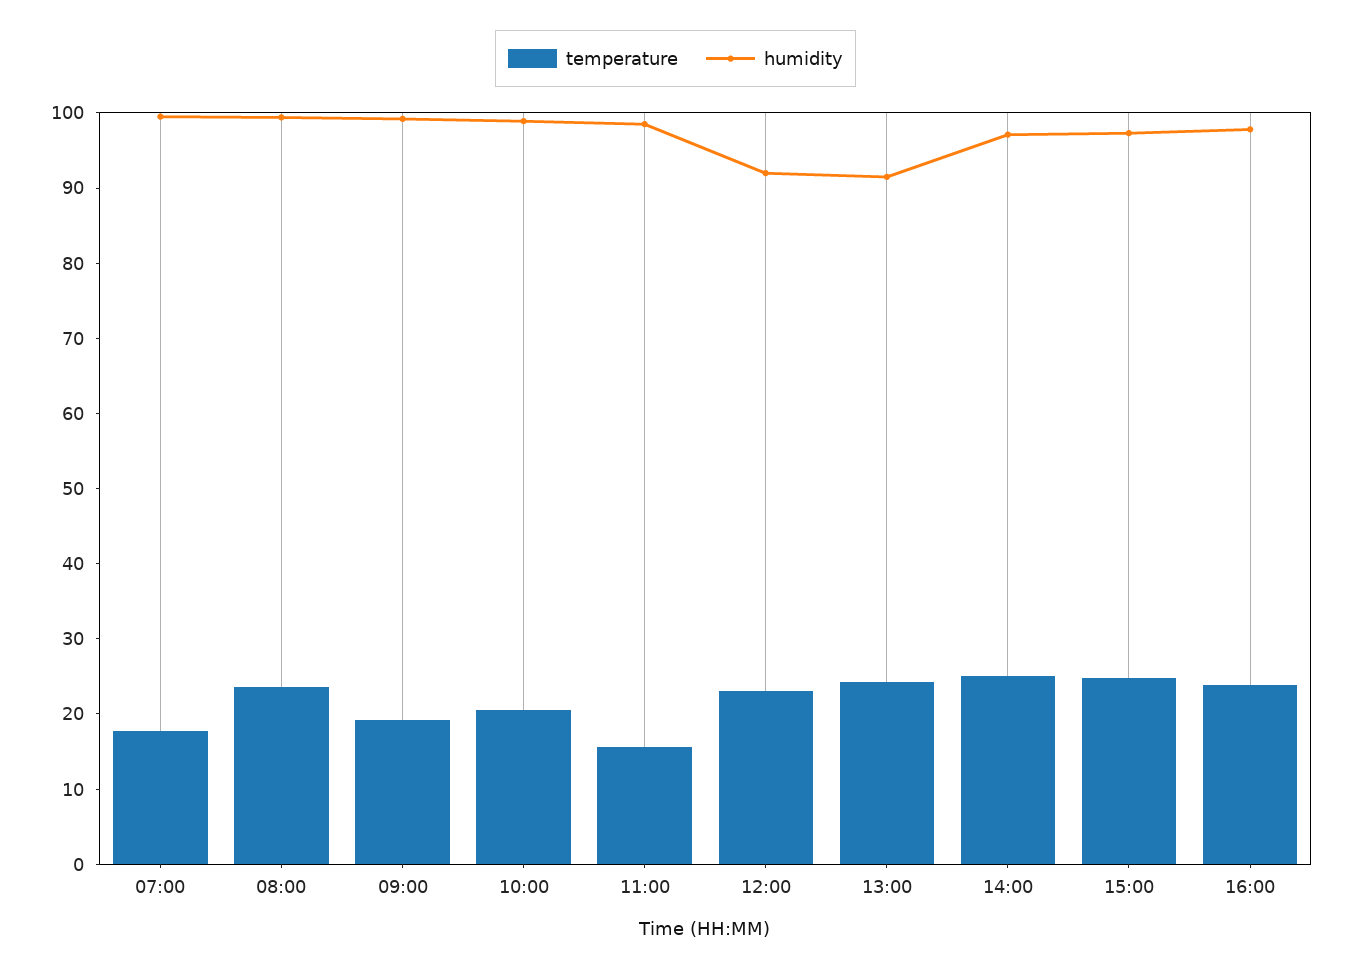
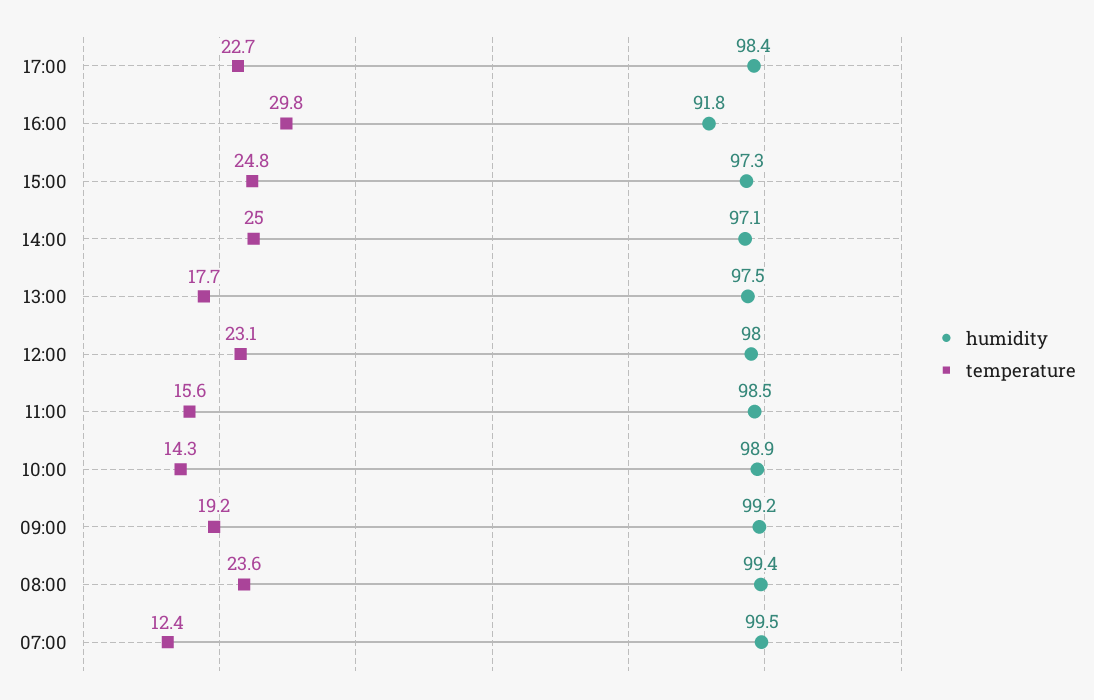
temperature, 07:00: 18 -> 12.4
temperature, 10:00: 20 -> 14.3
humidity, 12:00: 92 -> 98
temperature, 13:00: 24 -> 17.7
humidity, 13:00: 92 -> 97.5
temperature, 16:00: 24 -> 29.8
humidity, 16:00: 98 -> 91.8
humidity, 17:00: none -> 98.4
temperature, 17:00: none -> 22.7

